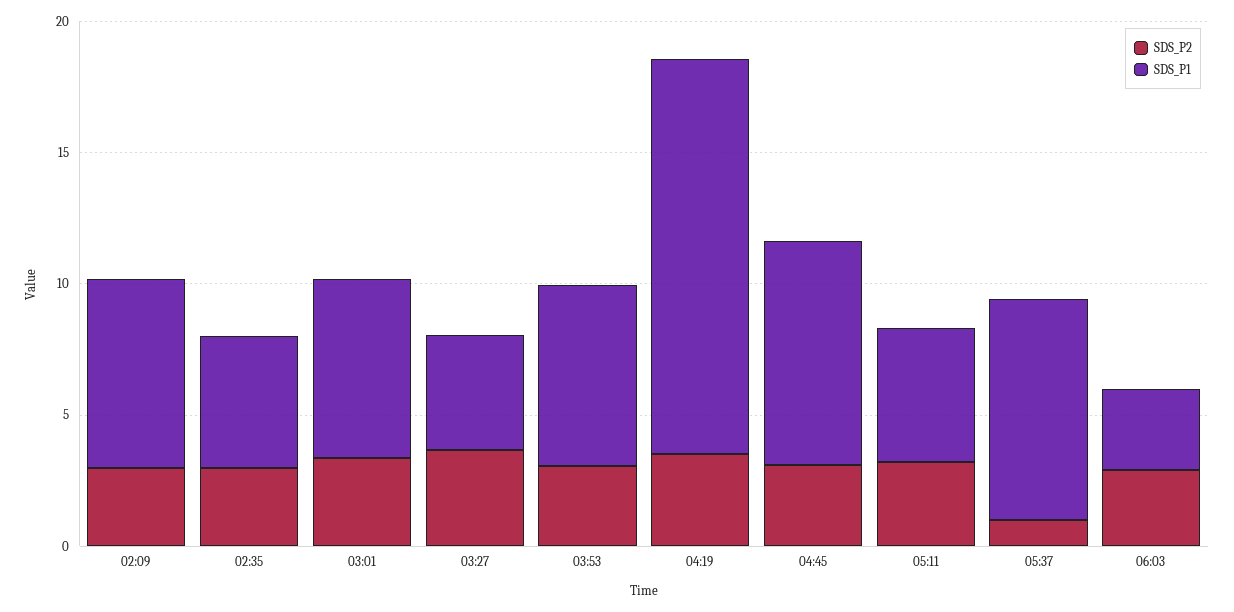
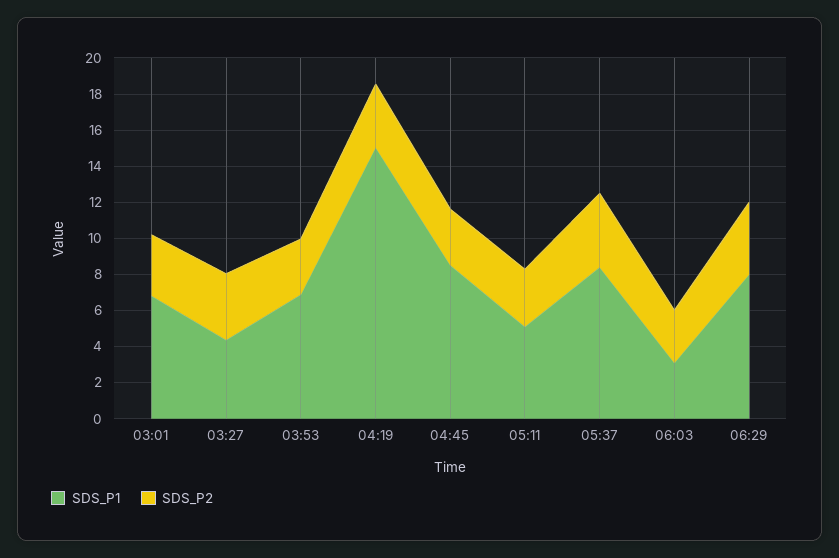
SDS_P2, 02:09: 3 -> none
SDS_P1, 02:09: 7 -> none
SDS_P2, 02:35: 3 -> none
SDS_P1, 02:35: 5 -> none
SDS_P2, 05:37: 1 -> 4
SDS_P1, 06:29: none -> 8
SDS_P2, 06:29: none -> 4

